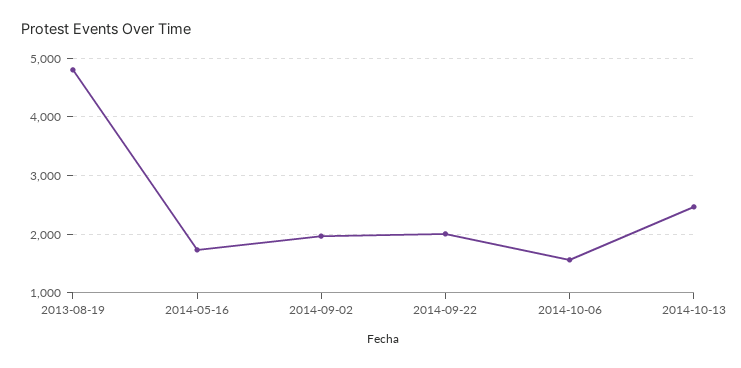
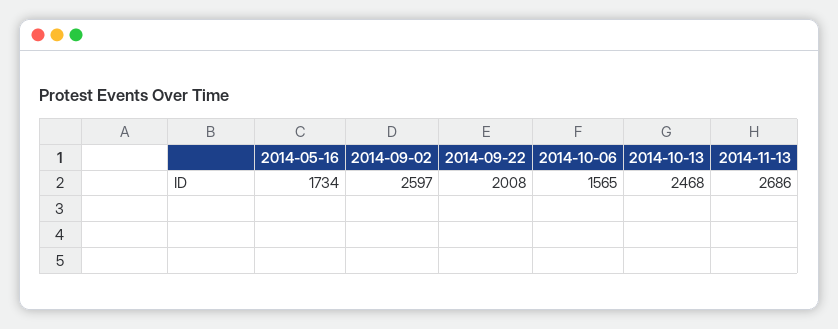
2013-08-19: 4800 -> none
2014-09-02: 2000 -> 2597
2014-11-13: none -> 2686

